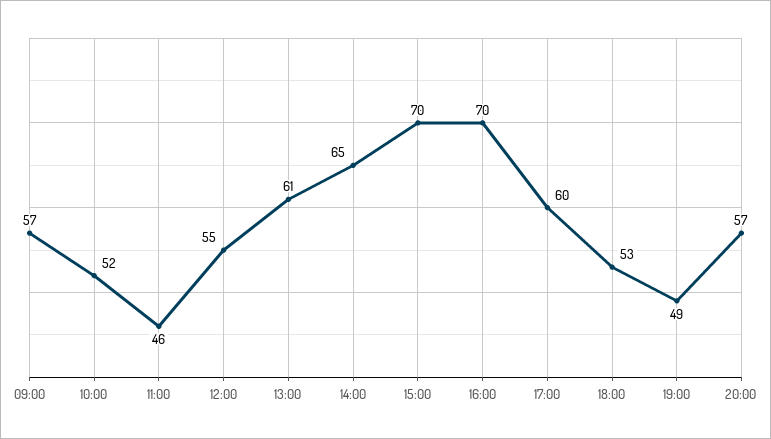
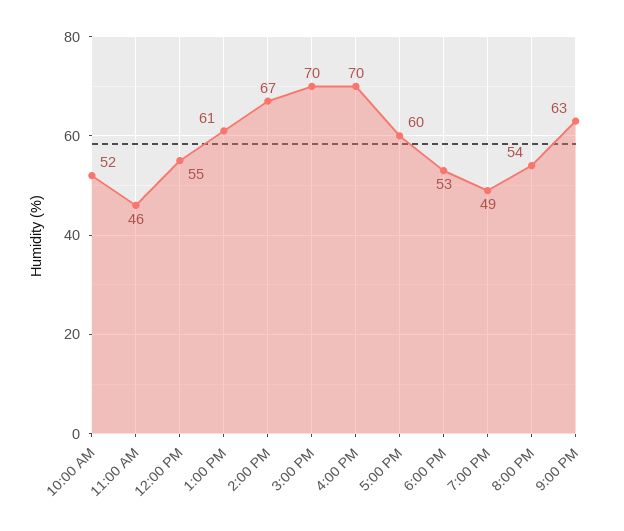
09:00: 57 -> none
14:00: 65 -> 67
20:00: 57 -> 54
9:00 PM: none -> 63

